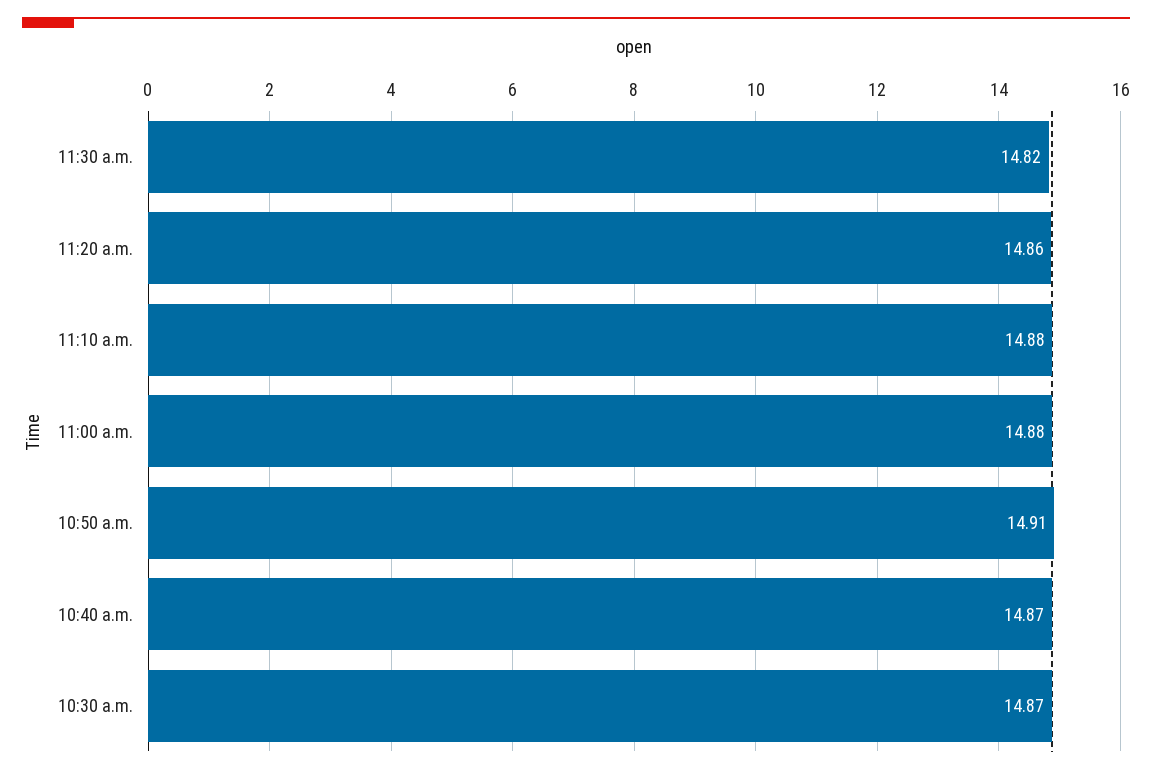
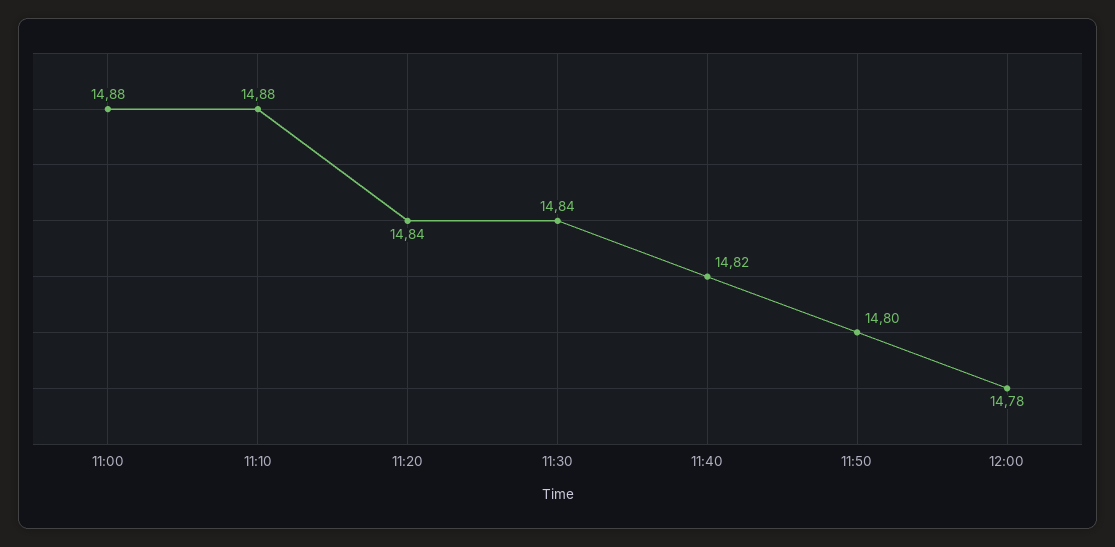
11:30 a.m.: 14.82 -> 14.84
11:20 a.m.: 14.86 -> 14.84
10:50 a.m.: 14.91 -> none
10:40 a.m.: 14.87 -> none
10:30 a.m.: 14.87 -> none
11:40: none -> 14.82
11:50: none -> 14.8
12:00: none -> 14.78

